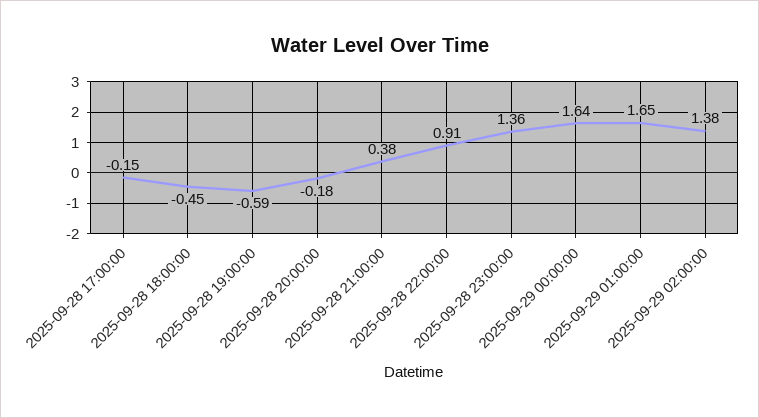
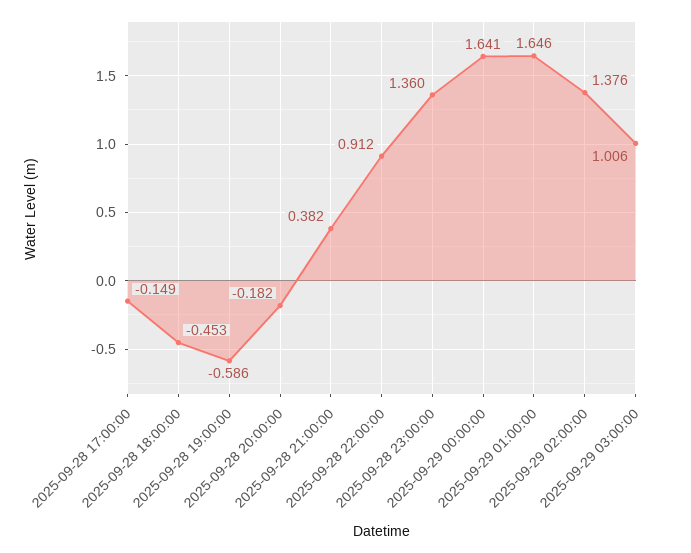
2025-09-29 03:00:00: none -> 1.006

